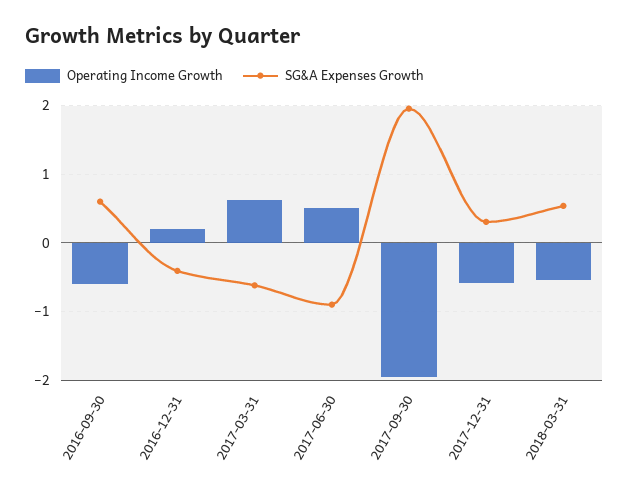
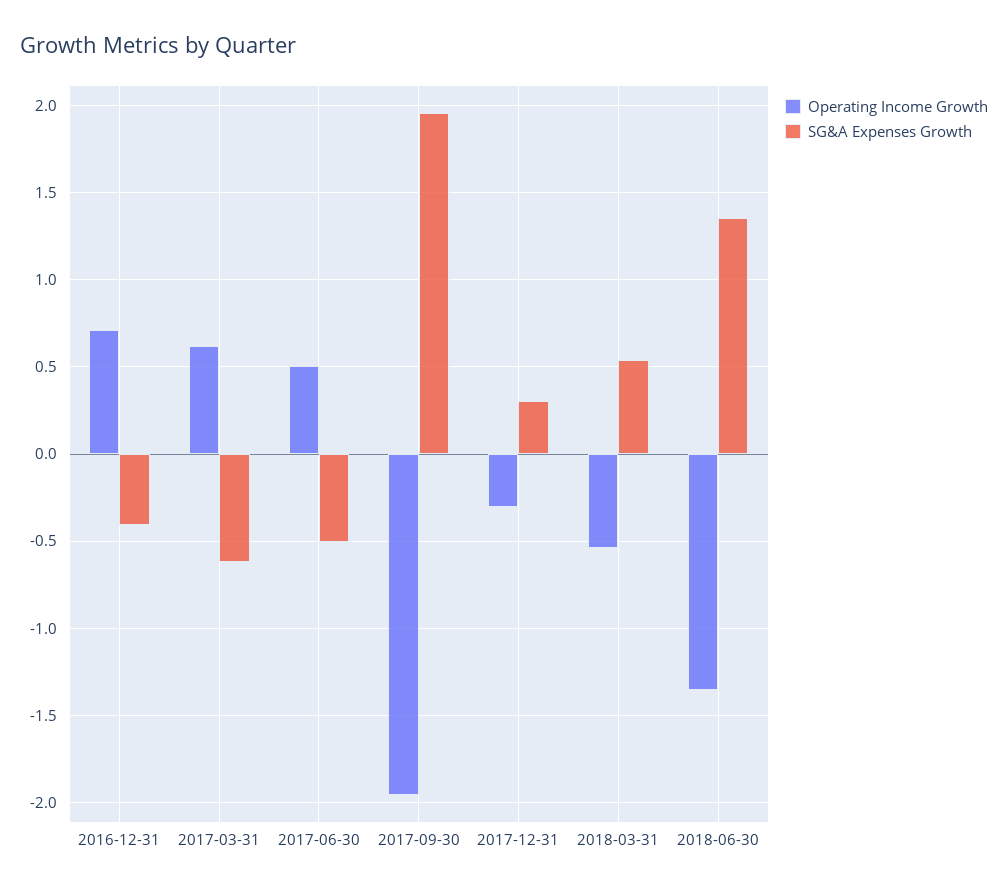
Operating Income Growth, 2016-09-30: -0.6 -> none
SG&A Expenses Growth, 2016-09-30: 0.6 -> none
Operating Income Growth, 2016-12-31: 0.2 -> 0.7
SG&A Expenses Growth, 2017-06-30: -0.9 -> -0.5
Operating Income Growth, 2017-12-31: -0.6 -> -0.3
Operating Income Growth, 2018-06-30: none -> -1.35
SG&A Expenses Growth, 2018-06-30: none -> 1.35

